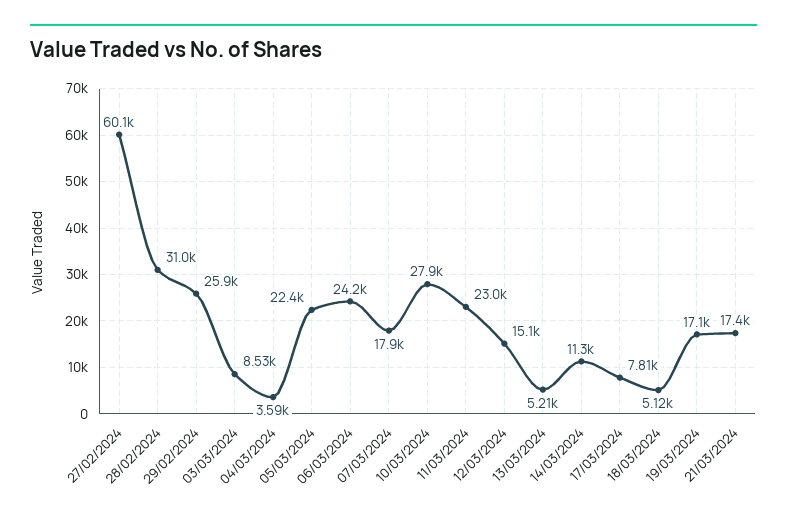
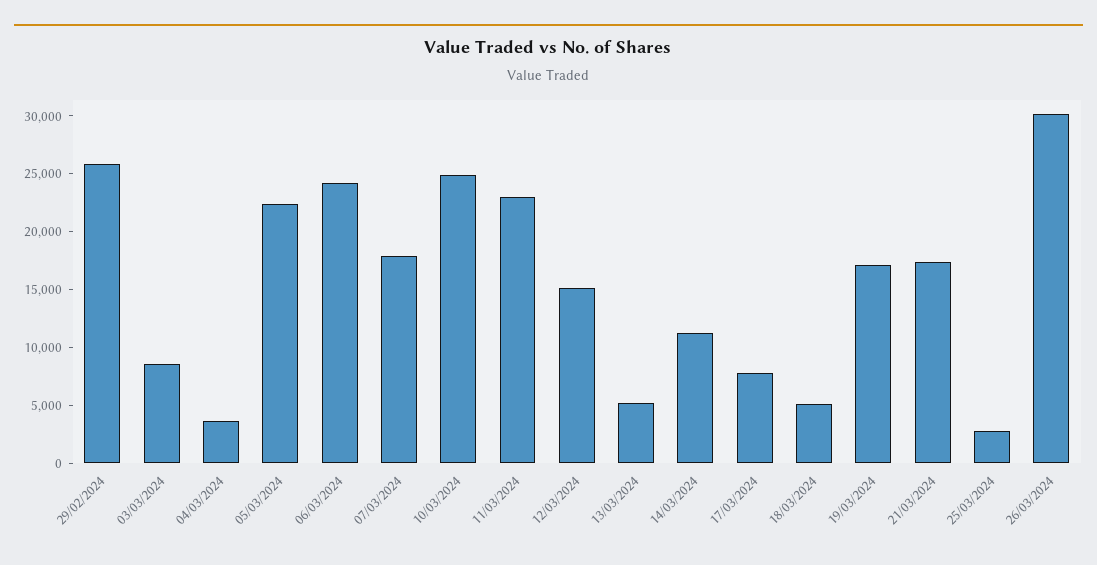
27/02/2024: 60100 -> none
28/02/2024: 31000 -> none
10/03/2024: 27900 -> 25000
25/03/2024: none -> 3000
26/03/2024: none -> 30000

